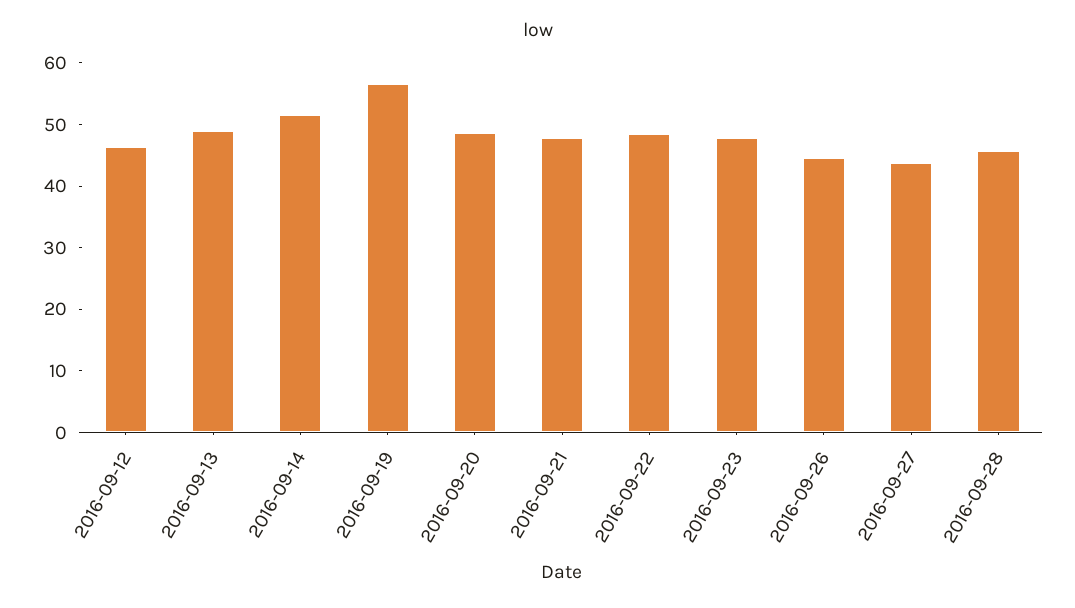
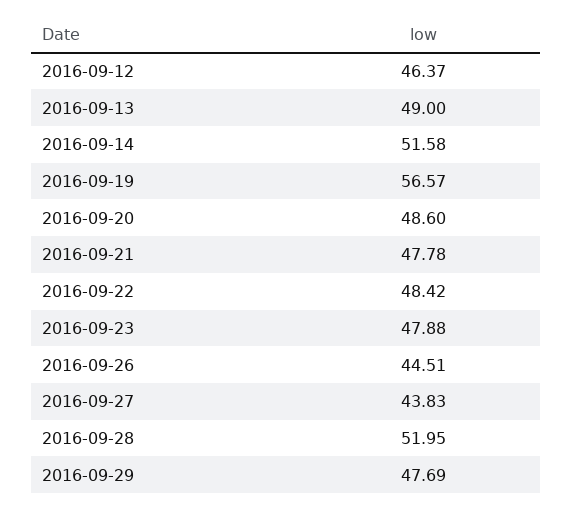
2016-09-28: 46 -> 51.95
2016-09-29: none -> 47.69

